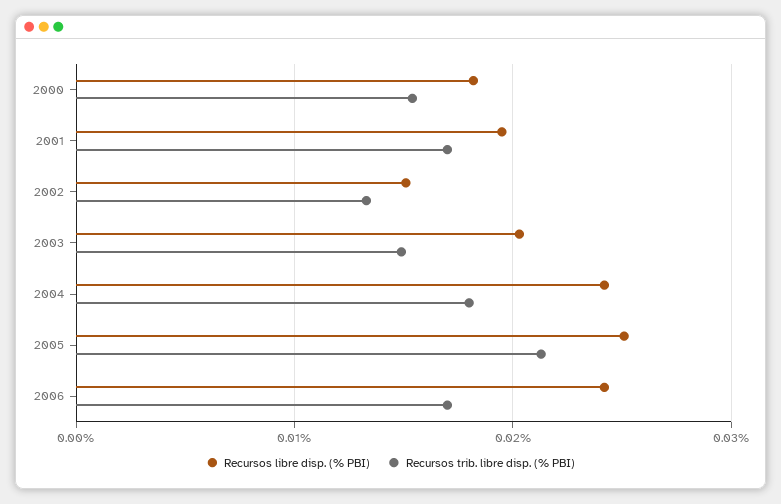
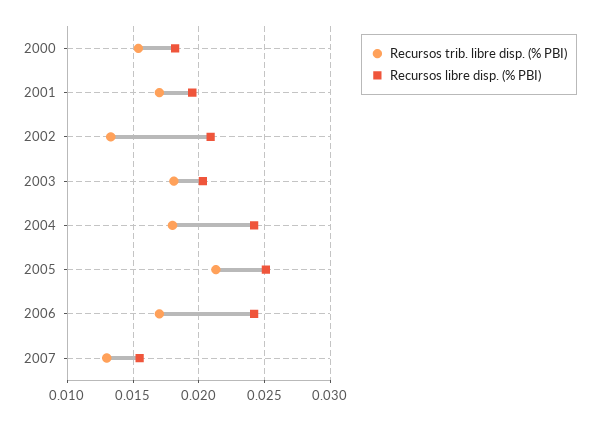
Recursos libre disp. (% PBI), 2002: 0.015 -> 0.021
Recursos trib. libre disp. (% PBI), 2003: 0.015 -> 0.018
Recursos trib. libre disp. (% PBI), 2007: none -> 0.013
Recursos libre disp. (% PBI), 2007: none -> 0.0155

